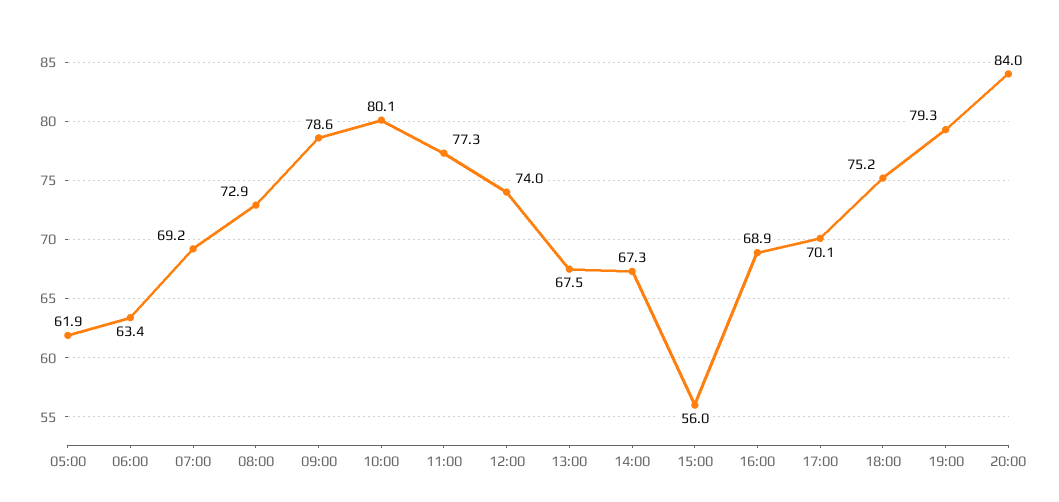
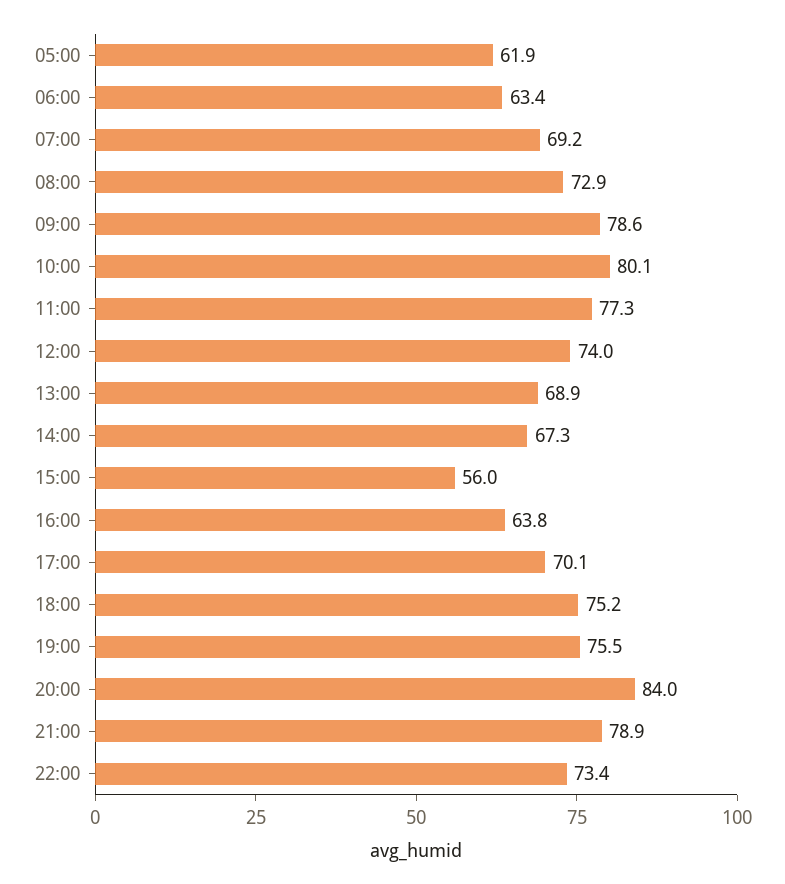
13:00: 67.5 -> 68.9
16:00: 68.9 -> 63.8
19:00: 79.3 -> 75.5
21:00: none -> 78.9
22:00: none -> 73.4

